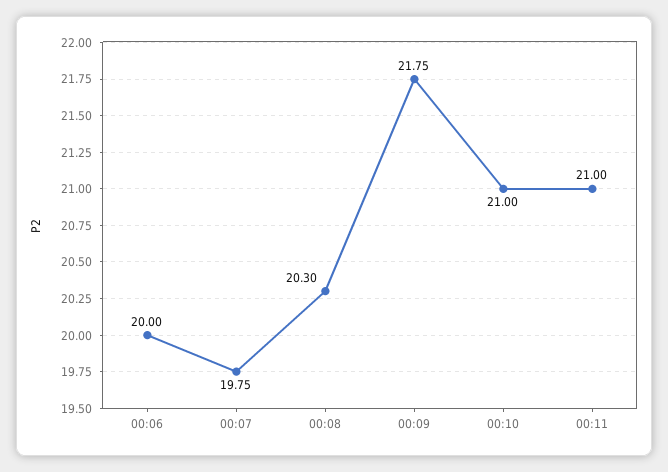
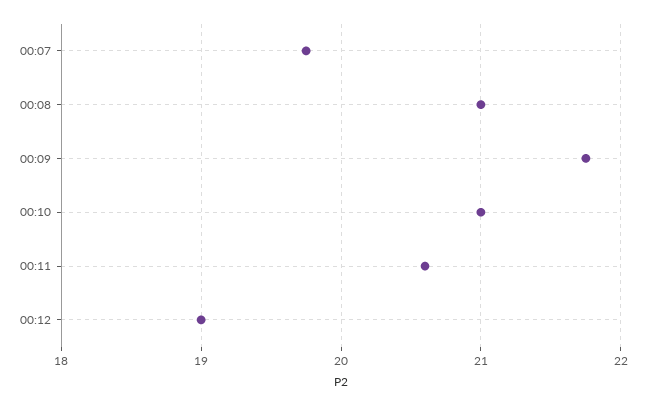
00:06: 20 -> none
00:08: 20.3 -> 21
00:11: 21 -> 20.6
00:12: none -> 19

